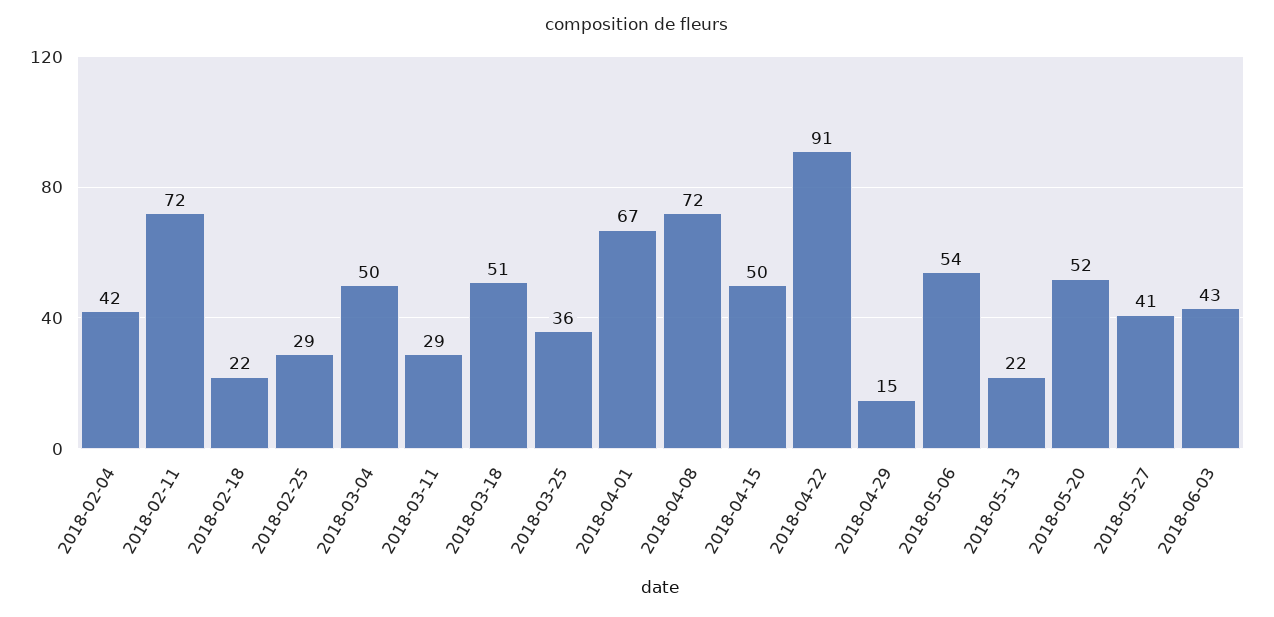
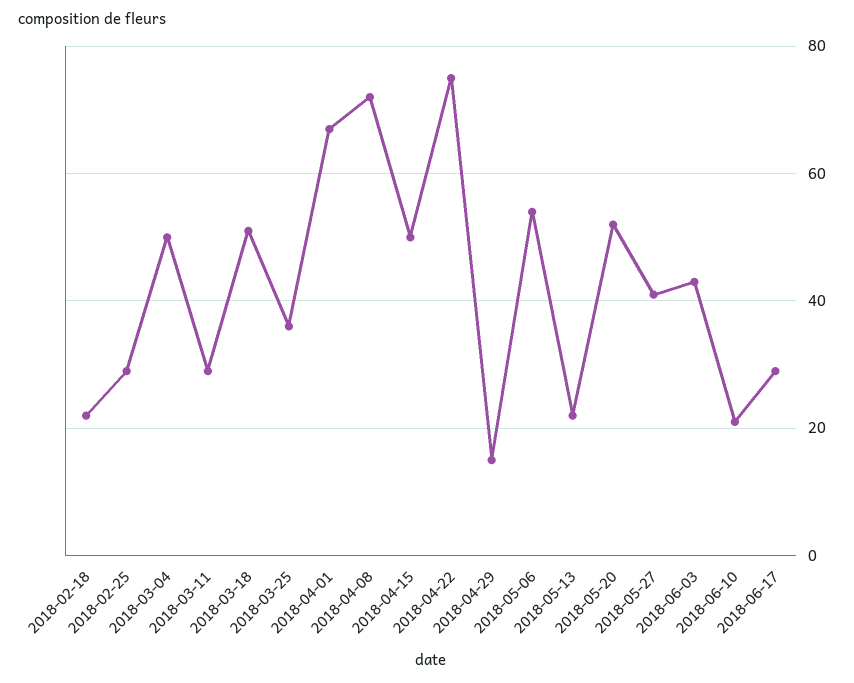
2018-02-04: 42 -> none
2018-02-11: 72 -> none
2018-04-22: 91 -> 75
2018-06-10: none -> 20
2018-06-17: none -> 30

